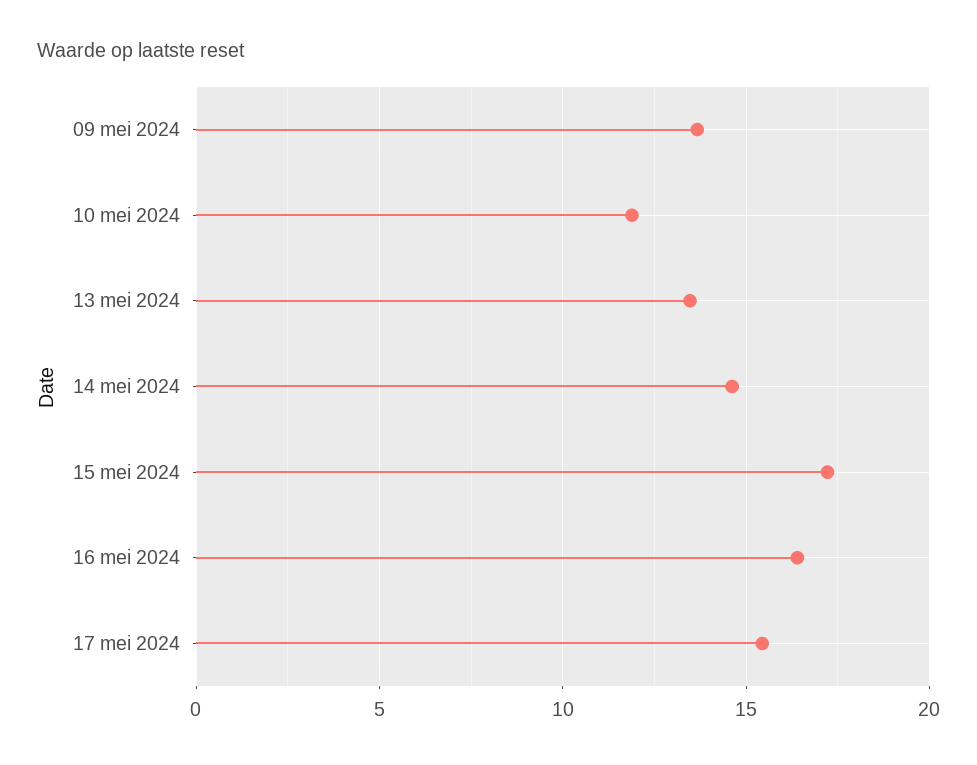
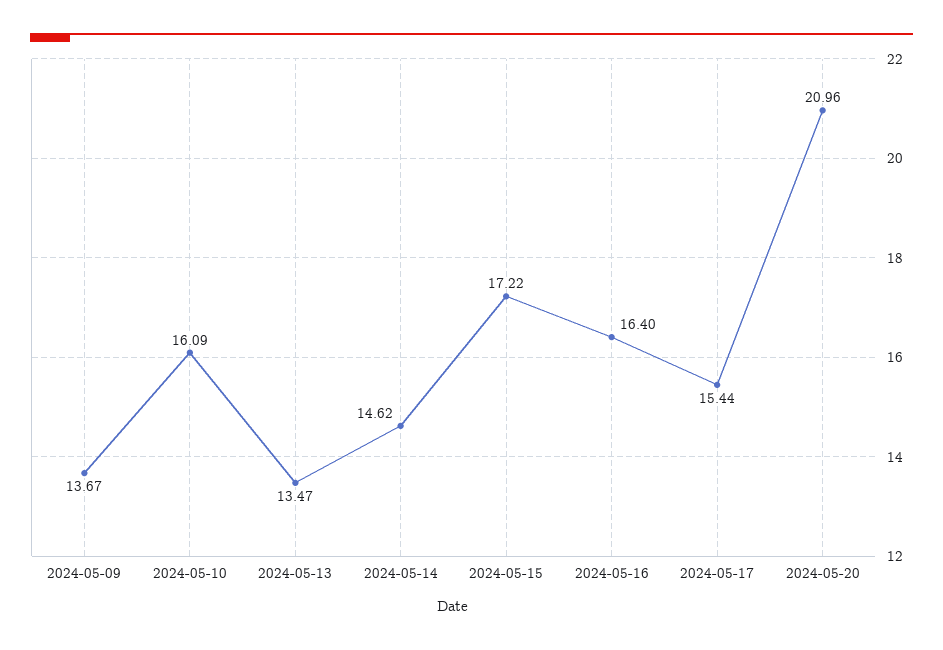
10 mei 2024: 12 -> 16.09
2024-05-20: none -> 20.96

